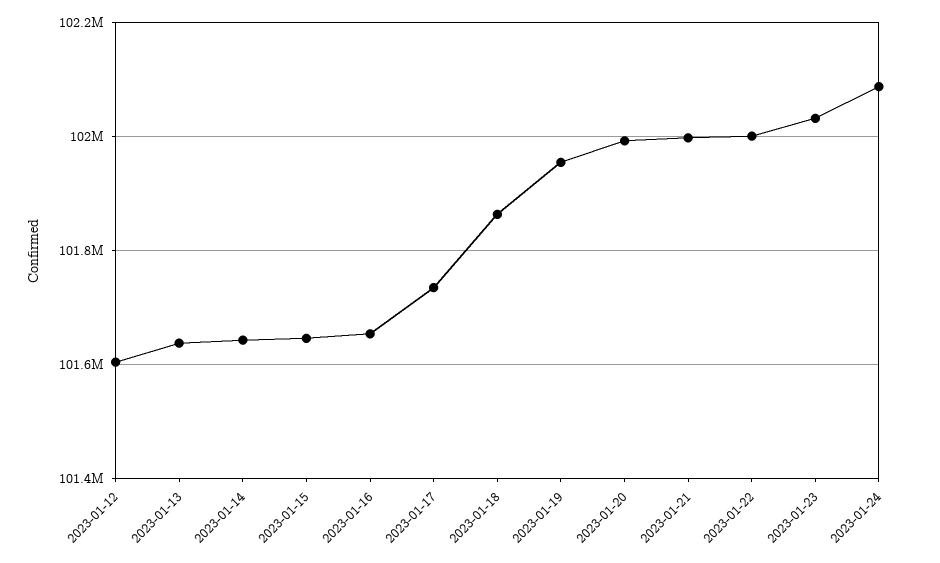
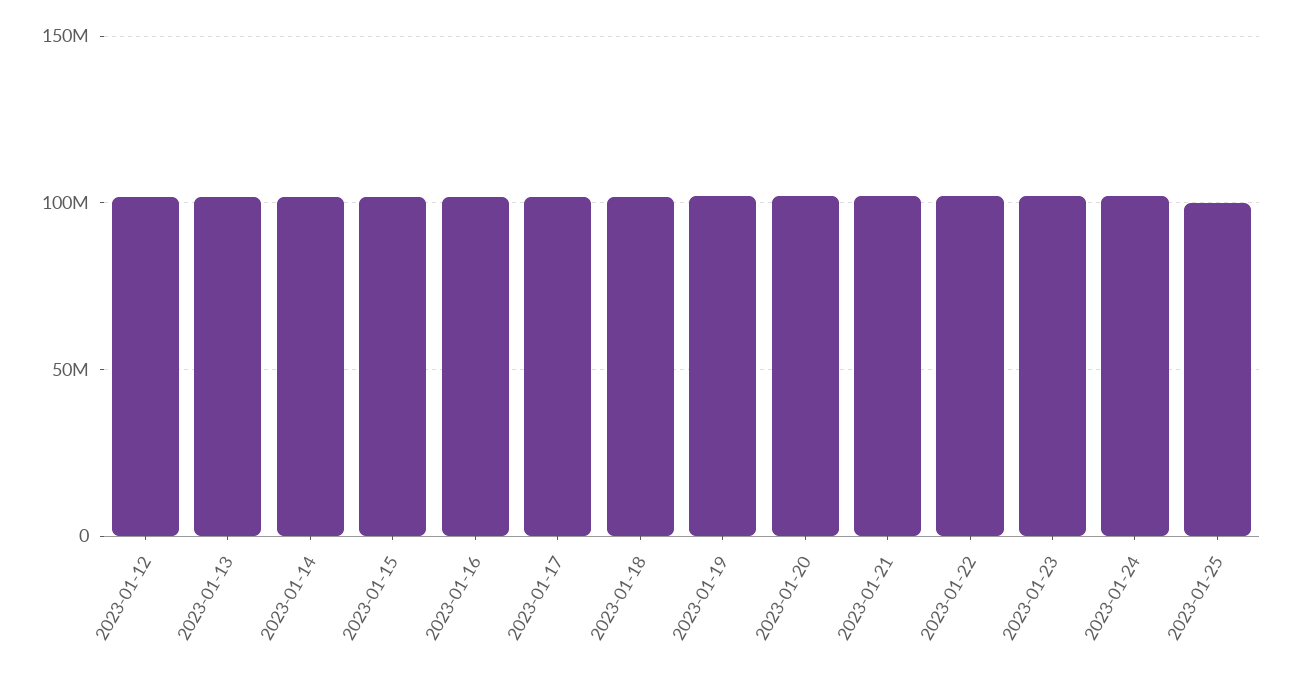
2023-01-25: none -> 100000000

